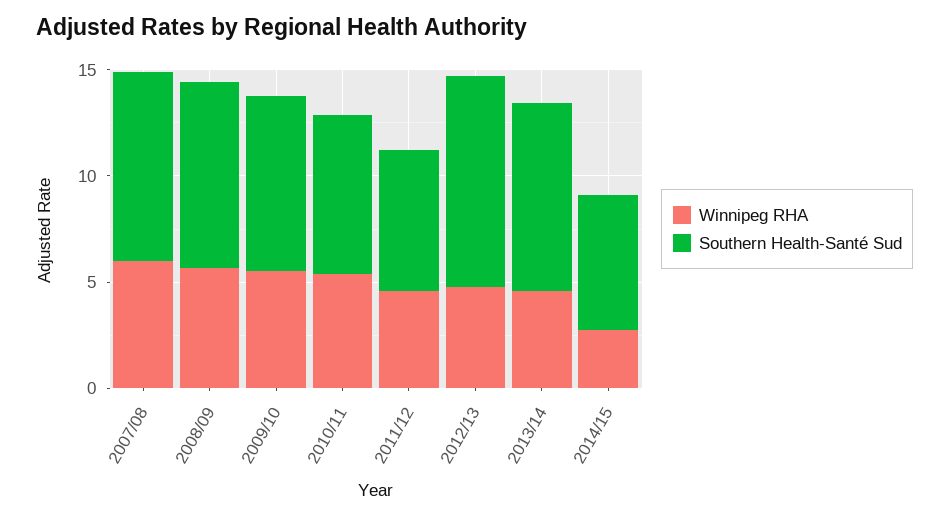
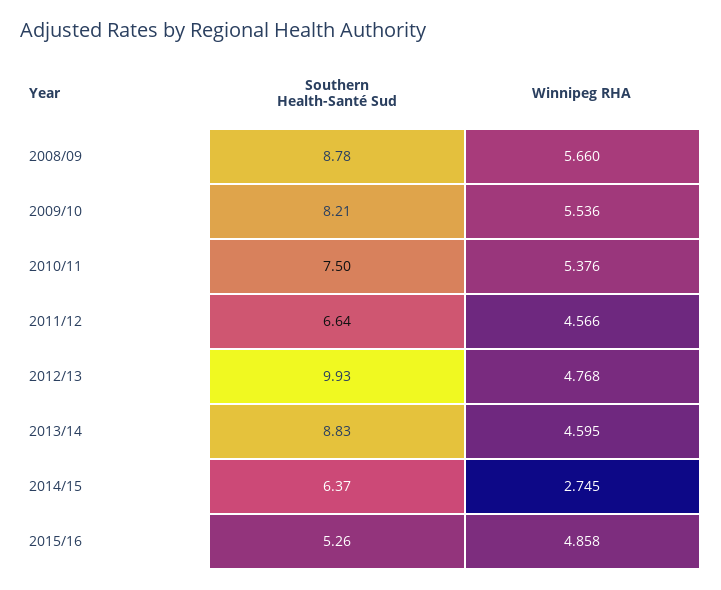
Winnipeg RHA, 2007/08: 6 -> none
Southern Health-Santé Sud, 2007/08: 9 -> none
Southern Health-Santé Sud, 2015/16: none -> 5.26
Winnipeg RHA, 2015/16: none -> 4.858

